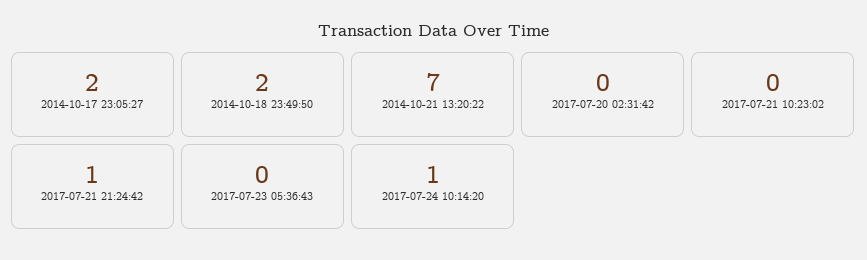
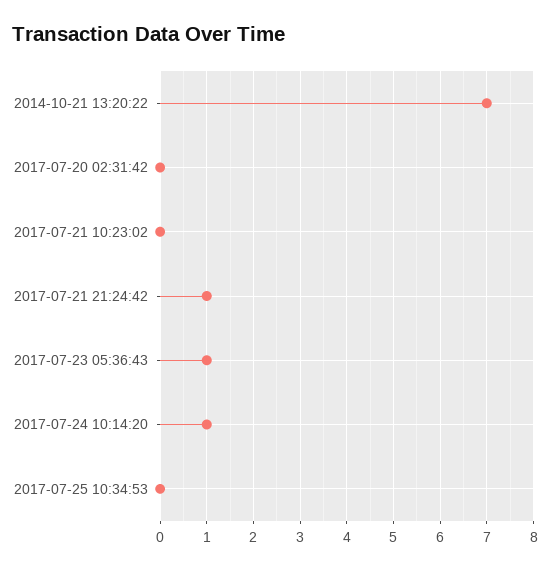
2014-10-17 23:05:27: 2 -> none
2014-10-18 23:49:50: 2 -> none
2017-07-23 05:36:43: 0 -> 1
2017-07-25 10:34:53: none -> 0

